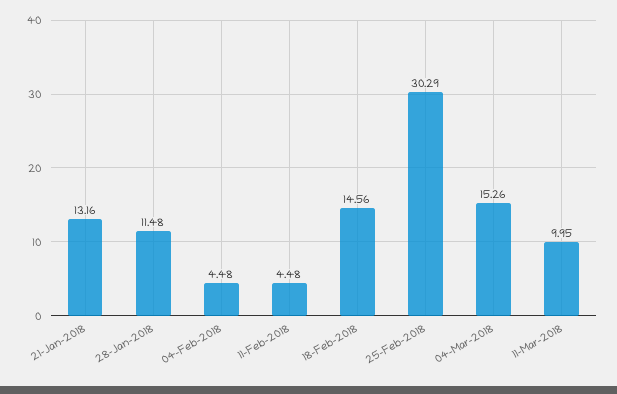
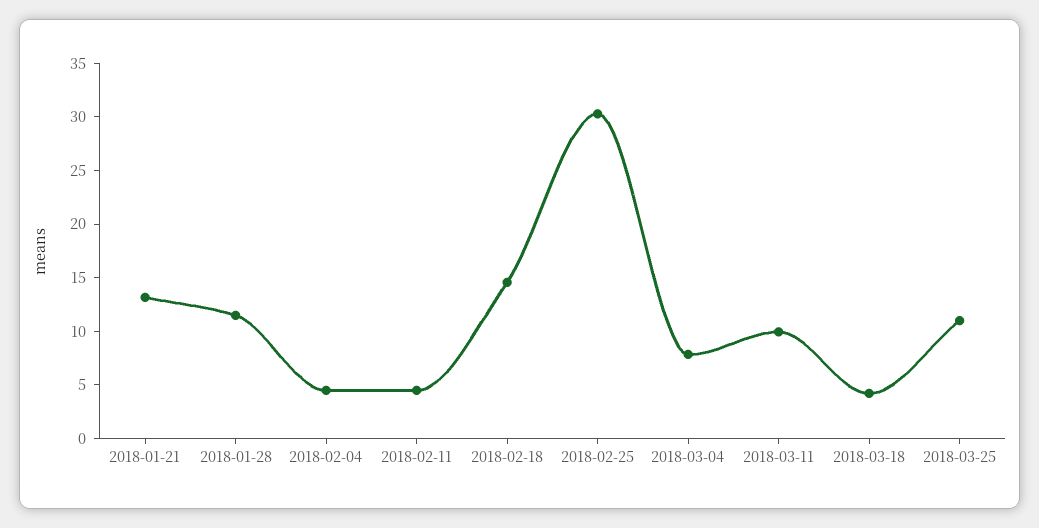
04-Mar-2018: 15.26 -> 8
2018-03-18: none -> 4
2018-03-25: none -> 11

